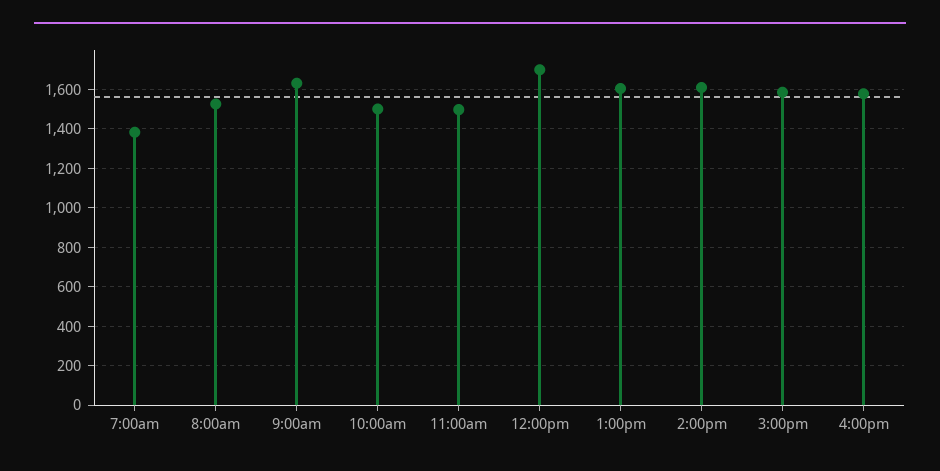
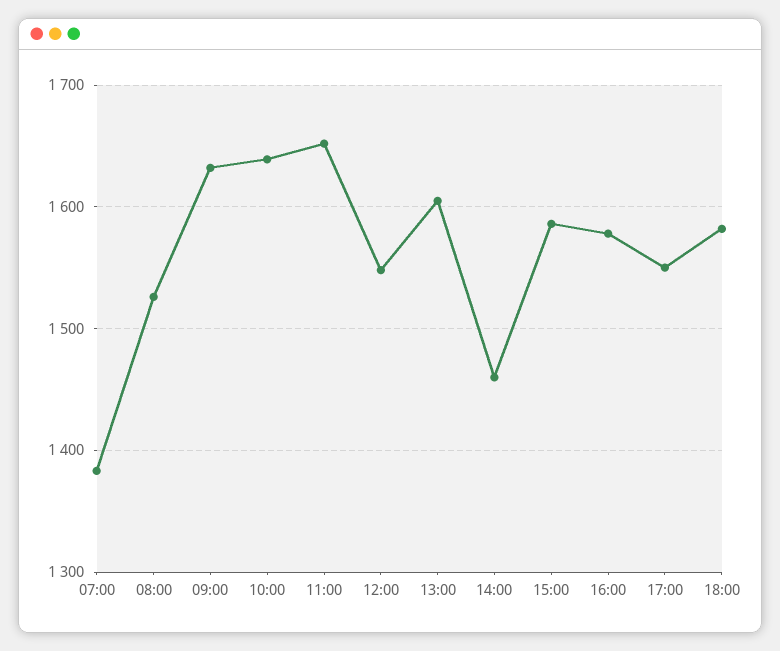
10:00am: 1500 -> 1640
11:00am: 1500 -> 1650
12:00pm: 1700 -> 1550
2:00pm: 1600 -> 1460
17:00: none -> 1550
18:00: none -> 1580

